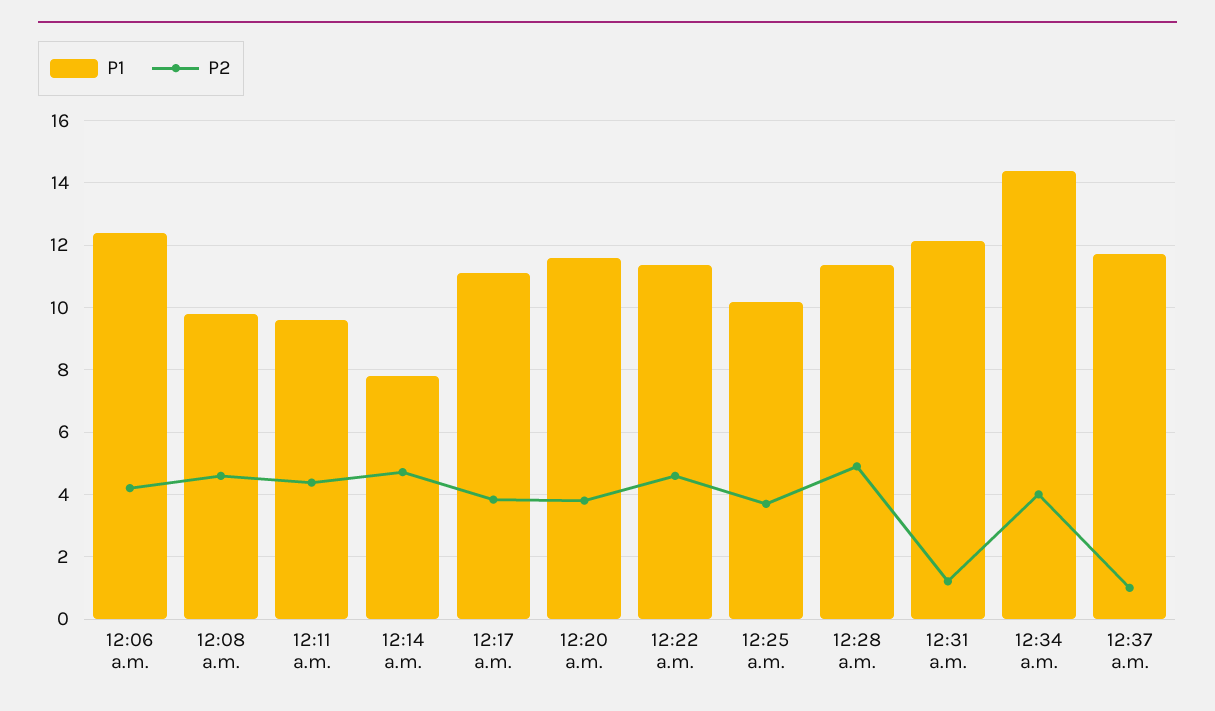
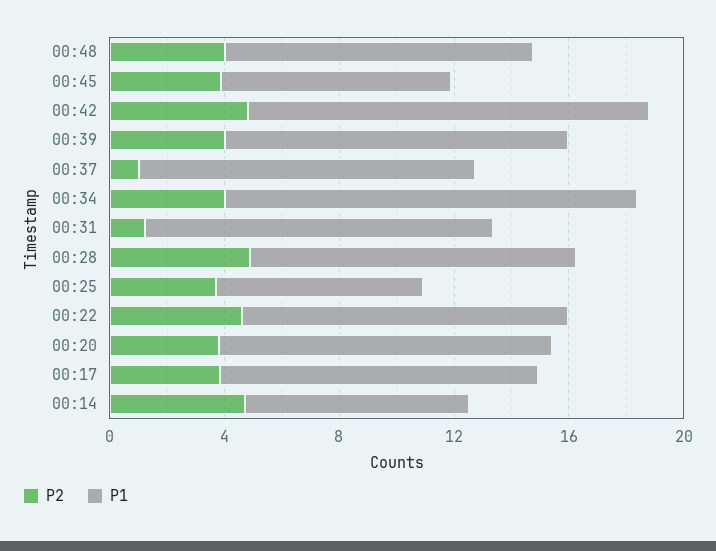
P1, 12:06 a.m.: 12.4 -> none
P2, 12:06 a.m.: 4.2 -> none
P1, 12:08 a.m.: 9.8 -> none
P2, 12:08 a.m.: 4.6 -> none
P1, 12:11 a.m.: 9.6 -> none
P2, 12:11 a.m.: 4.4 -> none
P1, 12:25 a.m.: 10.2 -> 7
P2, 00:48: none -> 4
P1, 00:48: none -> 11
P2, 00:45: none -> 4
P1, 00:45: none -> 8
P2, 00:42: none -> 5
P1, 00:42: none -> 14
P2, 00:39: none -> 4
P1, 00:39: none -> 12

